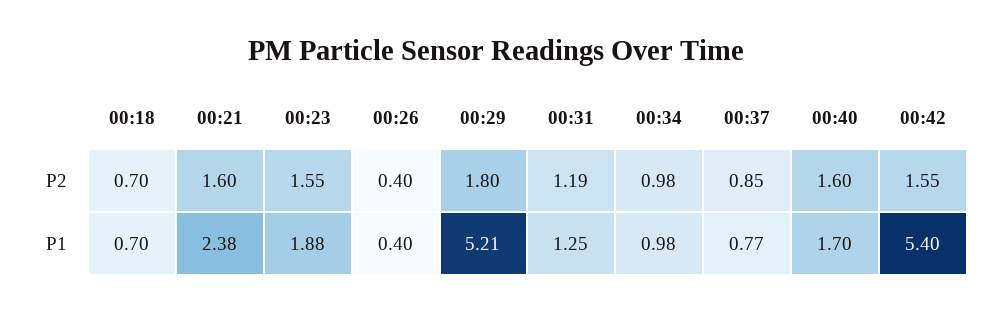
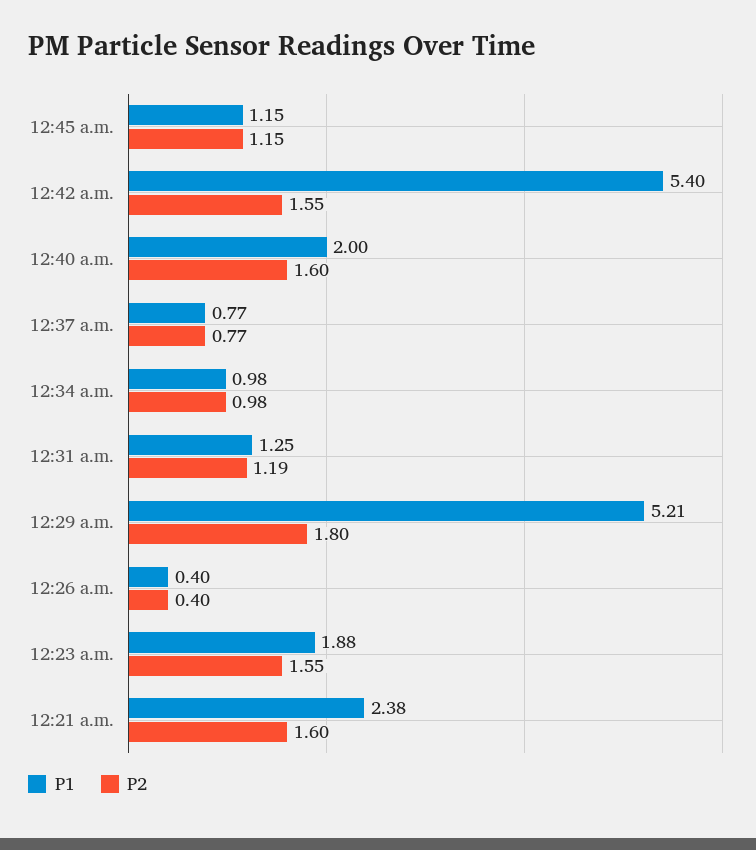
P2, 00:18: 0.7 -> none
P2, 00:37: 0.85 -> 0.77
P1, 00:18: 0.7 -> none
P1, 00:40: 1.7 -> 2
P1, 12:45 a.m.: none -> 1.15
P2, 12:45 a.m.: none -> 1.15

